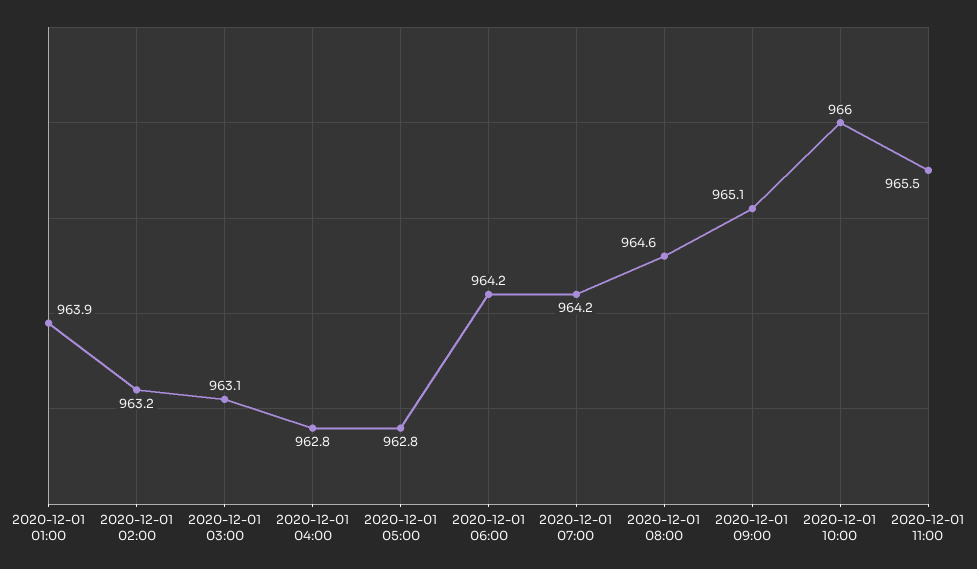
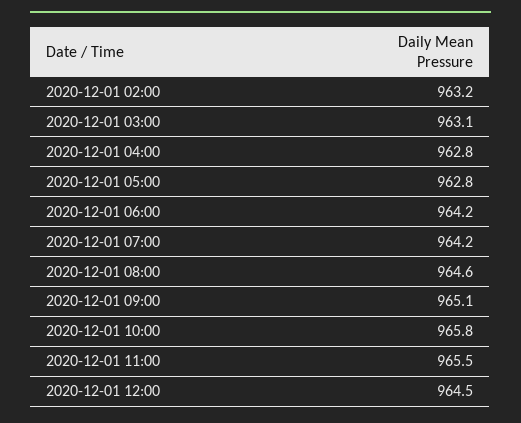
2020-12-01 01:00: 963.9 -> none
2020-12-01 10:00: 966 -> 965.8
2020-12-01 12:00: none -> 964.5

